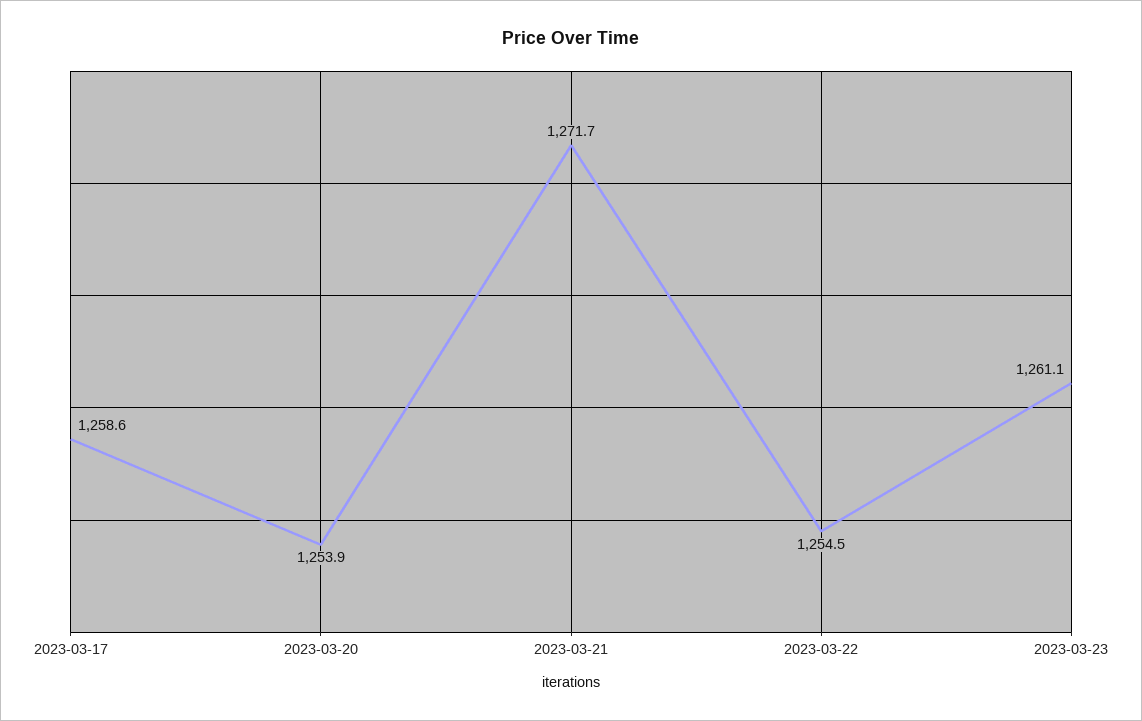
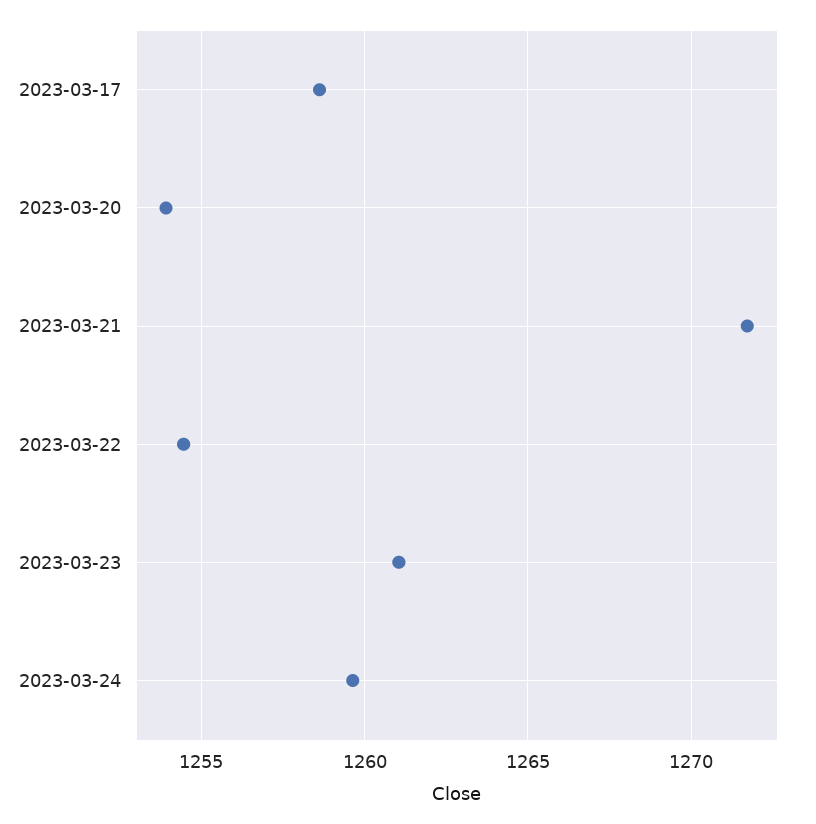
2023-03-24: none -> 1259.5

